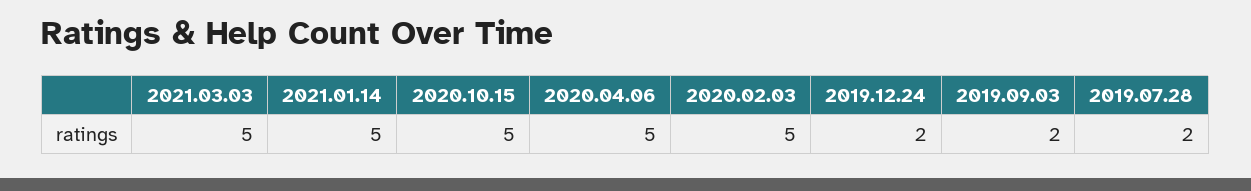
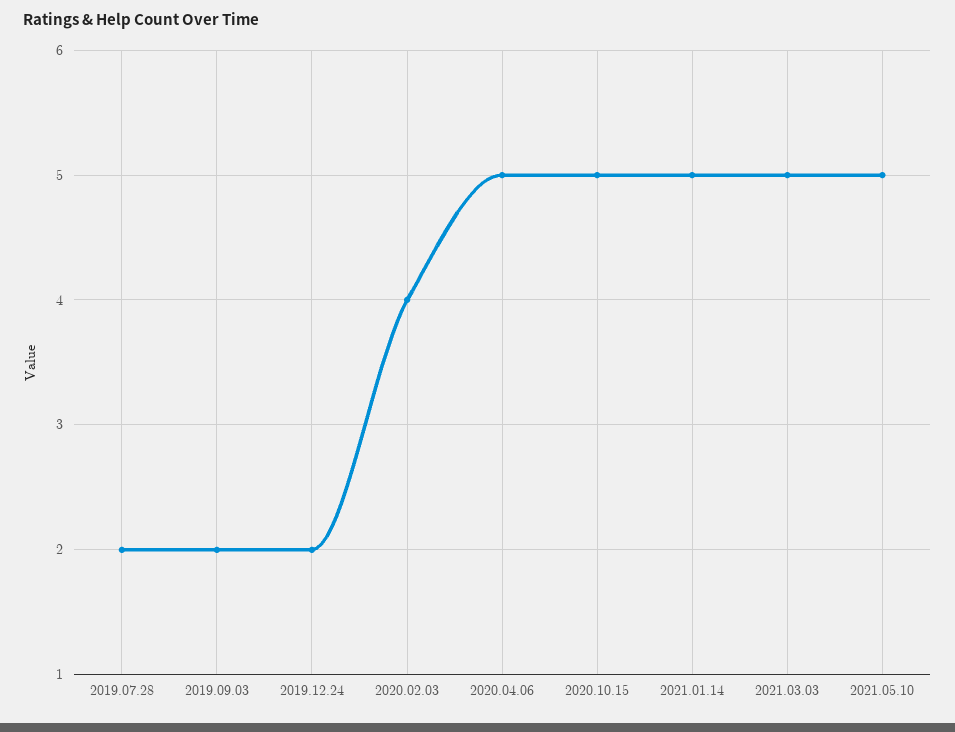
2020.02.03: 5 -> 4
2021.05.10: none -> 5

